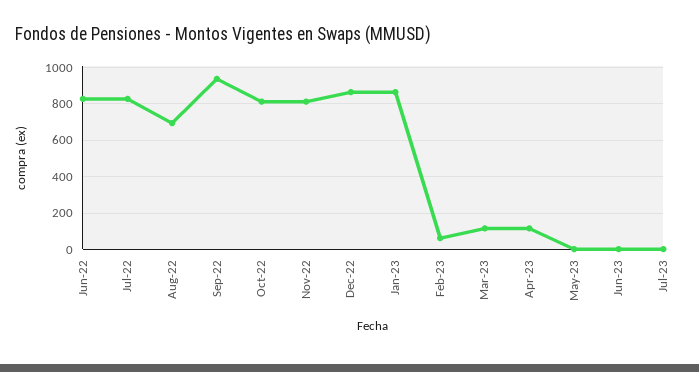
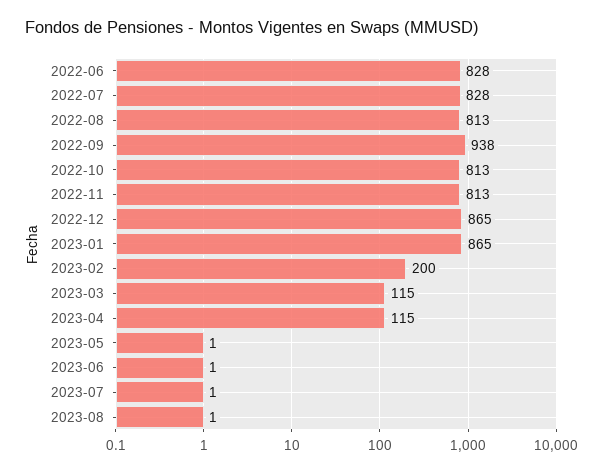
Aug-22: 700 -> 813
Feb-23: 50 -> 200
2023-08: none -> 1

